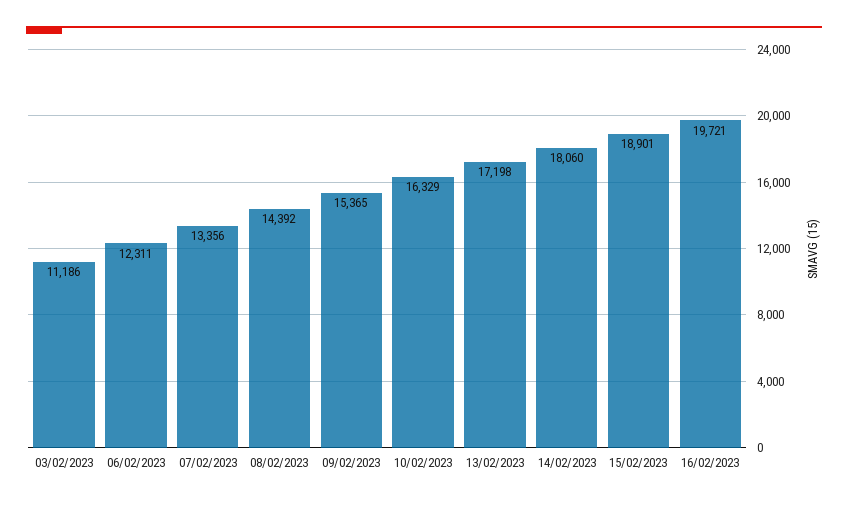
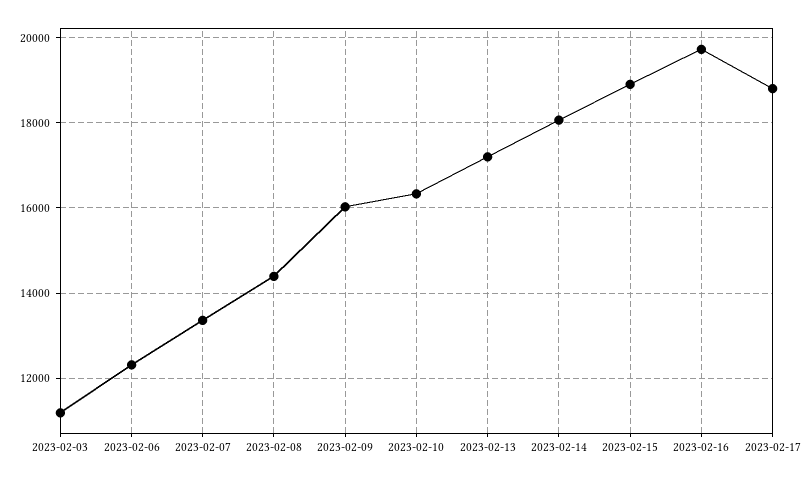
09/02/2023: 15365 -> 16000
2023-02-17: none -> 18800

